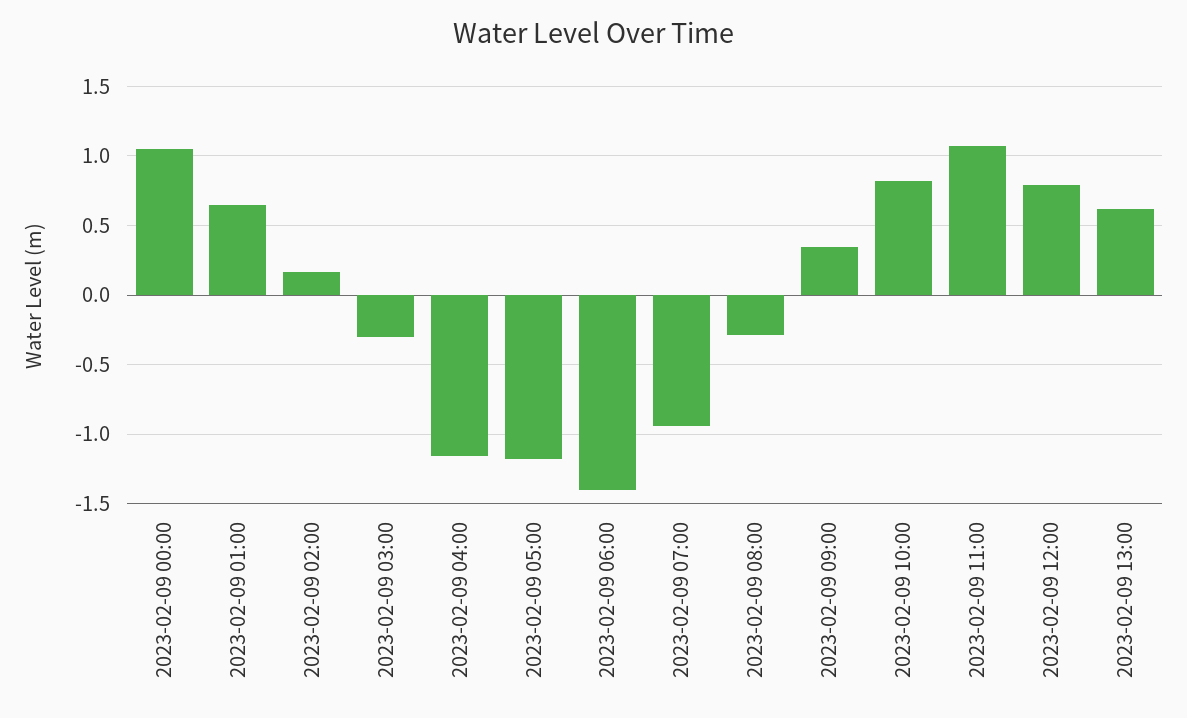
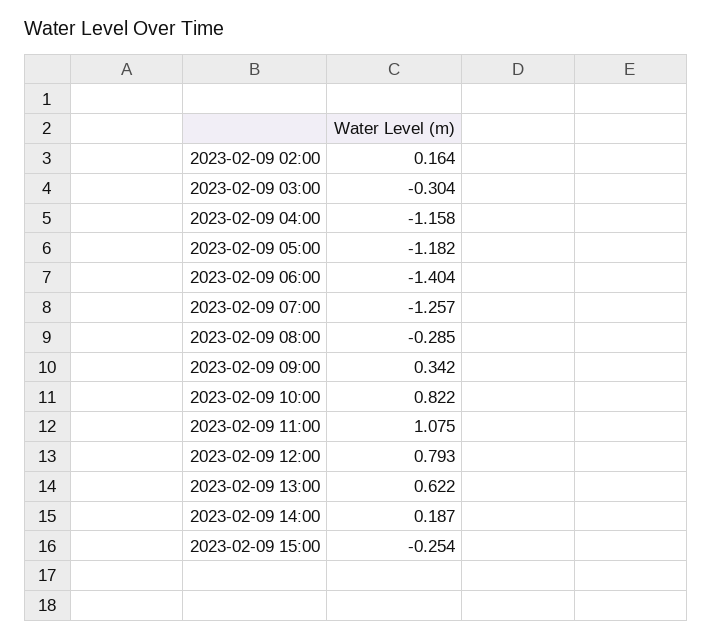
2023-02-09 00:00: 1.05 -> none
2023-02-09 01:00: 0.65 -> none
2023-02-09 07:00: -0.95 -> -1.257
2023-02-09 14:00: none -> 0.187
2023-02-09 15:00: none -> -0.254

